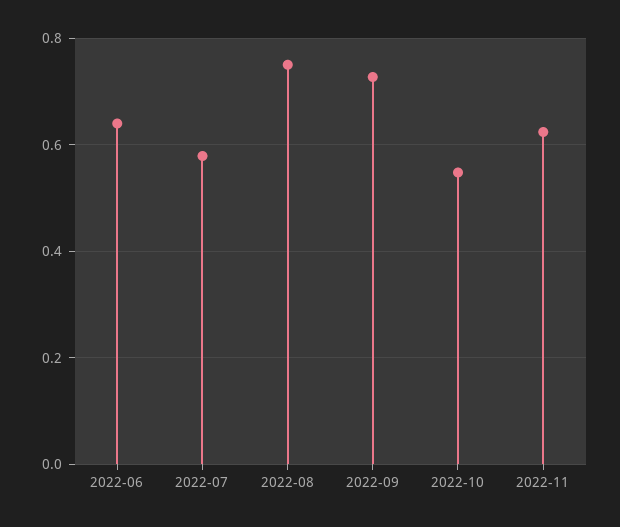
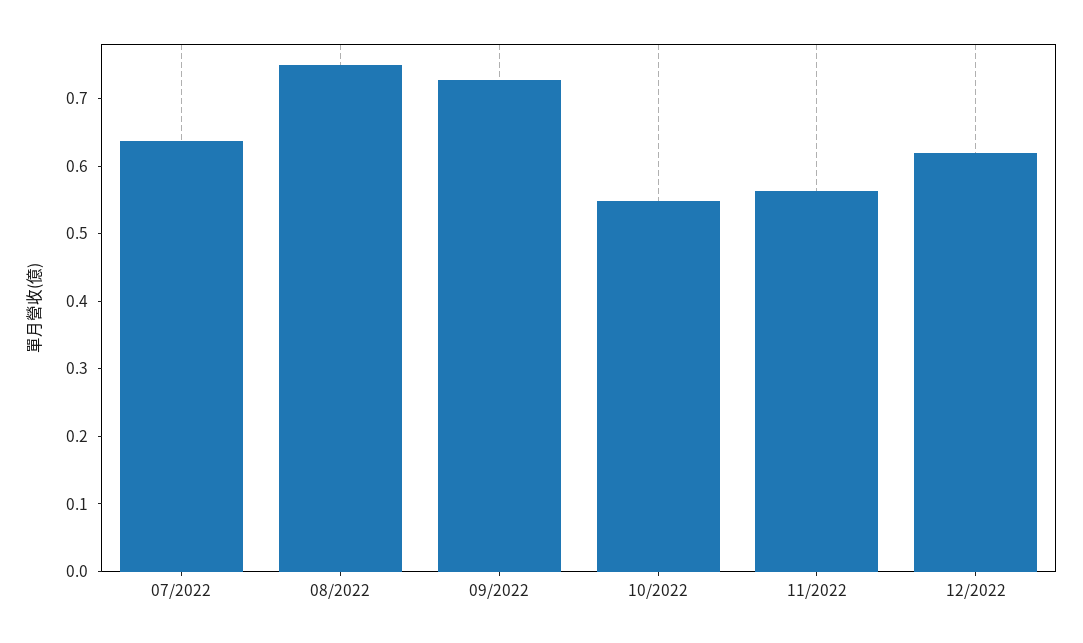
2022-06: 0.64 -> none
2022-07: 0.58 -> 0.64
2022-11: 0.62 -> 0.56
12/2022: none -> 0.62

